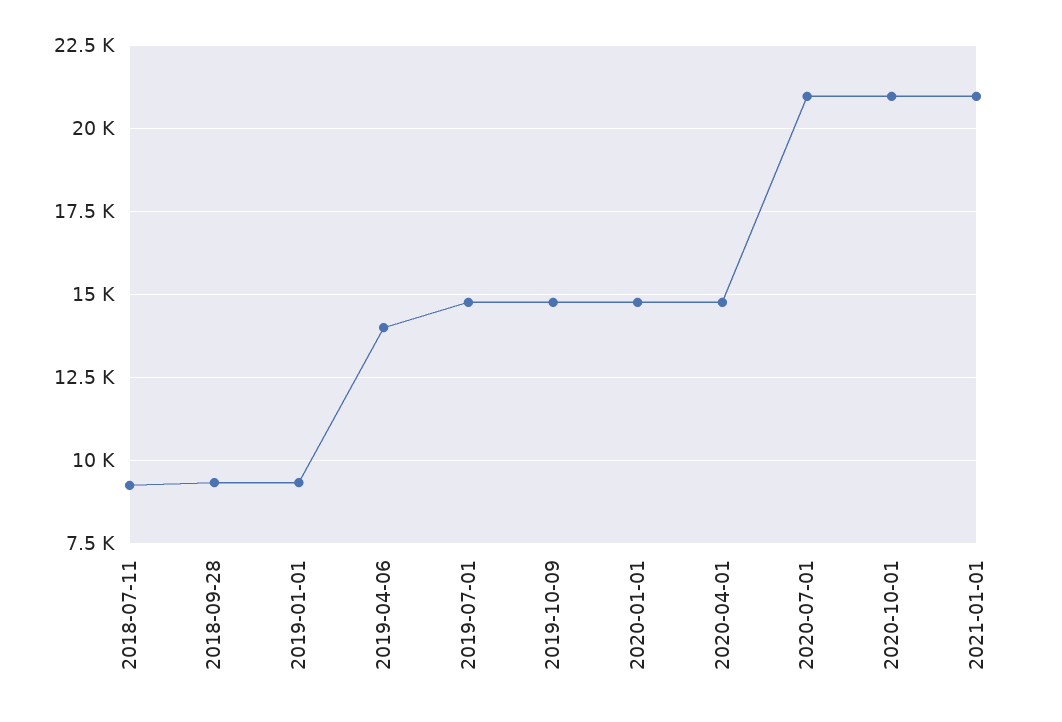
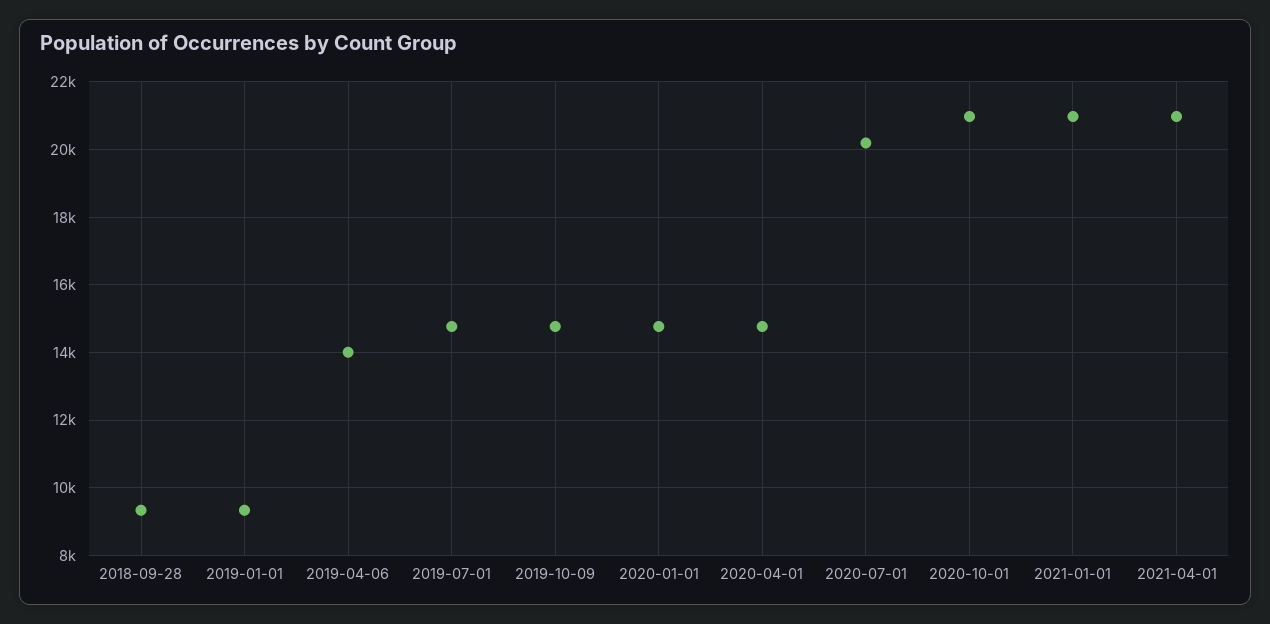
2018-07-11: 9250 -> none
2020-07-01: 21000 -> 20200
2021-04-01: none -> 21000

